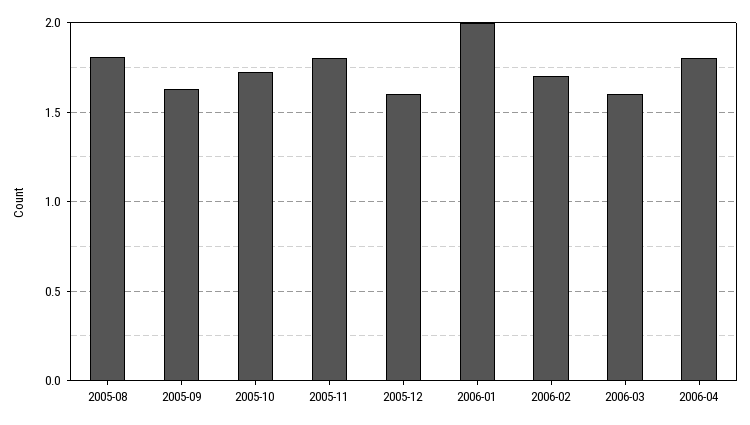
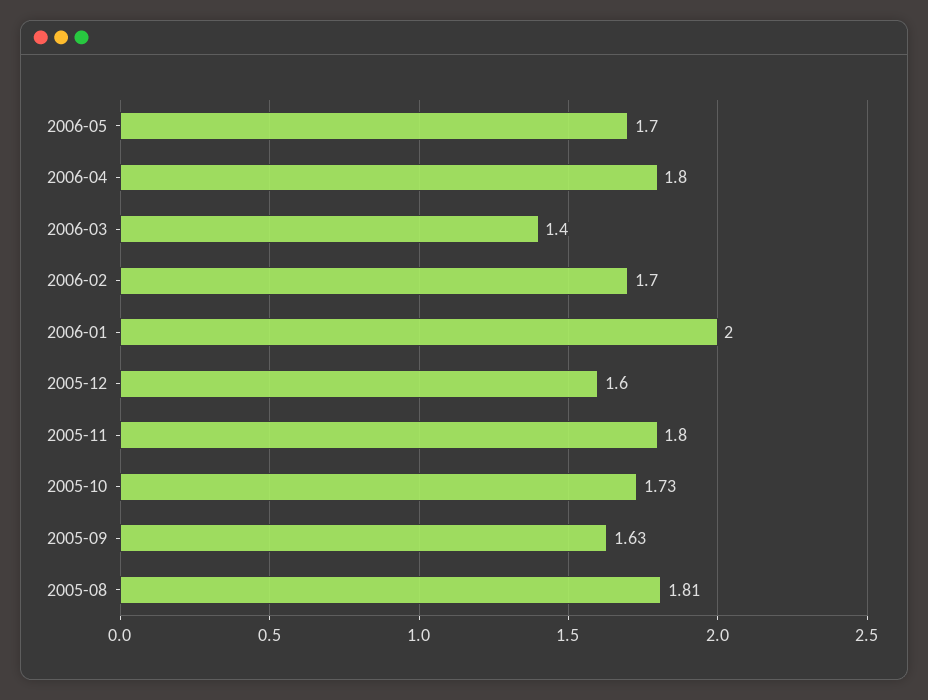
2006-03: 1.6 -> 1.4
2006-05: none -> 1.7

